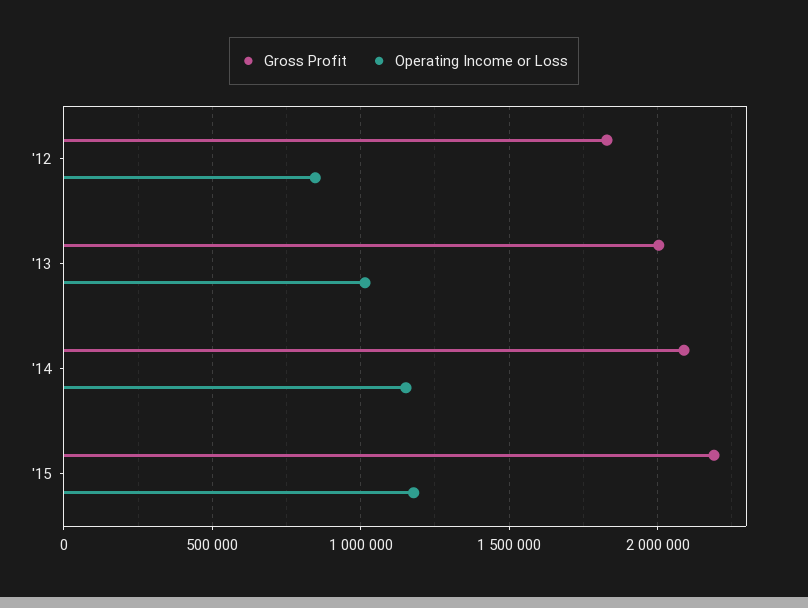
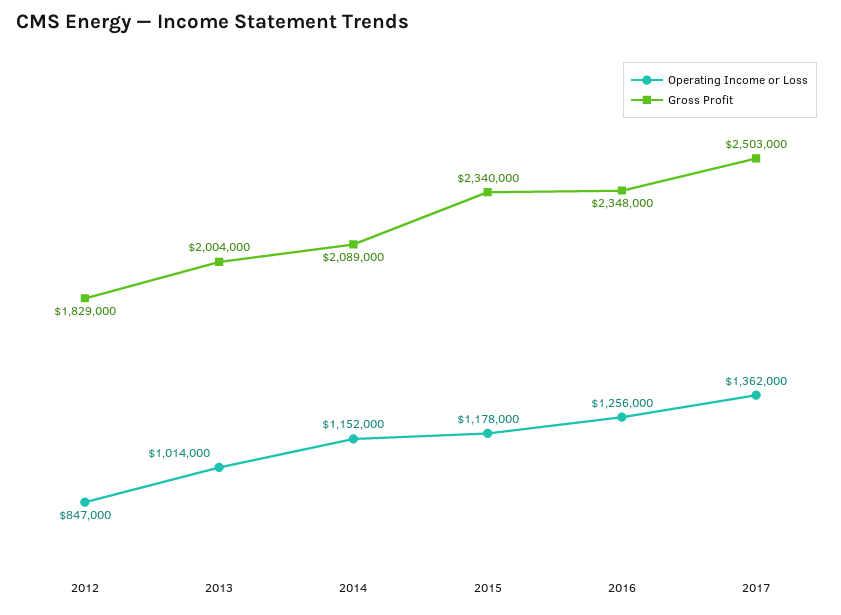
Gross Profit, '15: 2200000 -> 2340000
Operating Income or Loss, 2016: none -> 1256000
Gross Profit, 2016: none -> 2348000
Operating Income or Loss, 2017: none -> 1362000
Gross Profit, 2017: none -> 2503000

